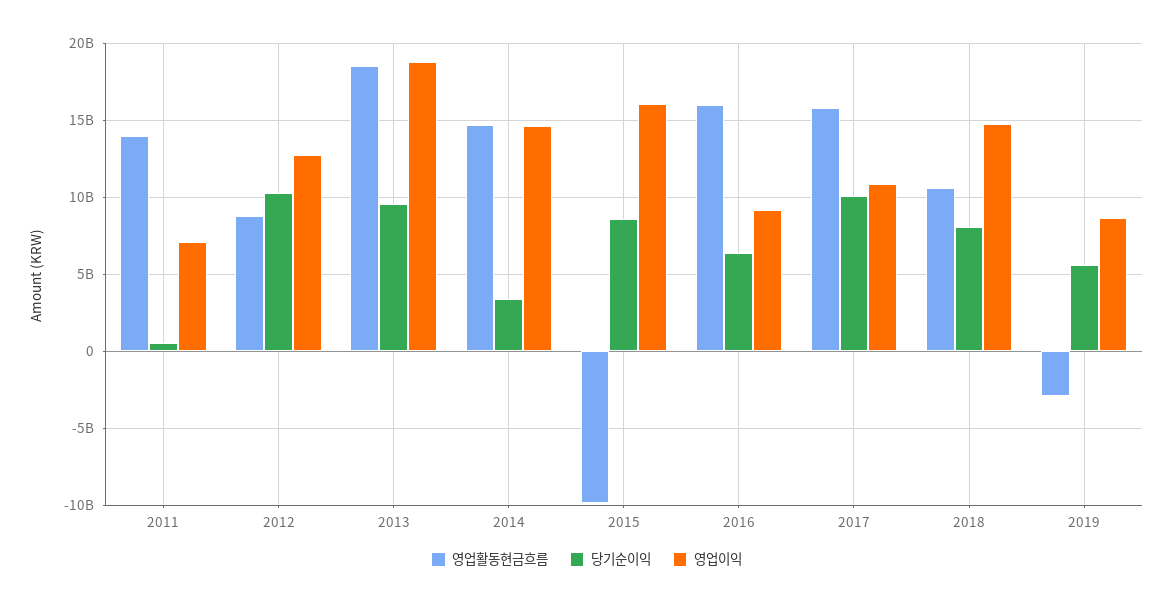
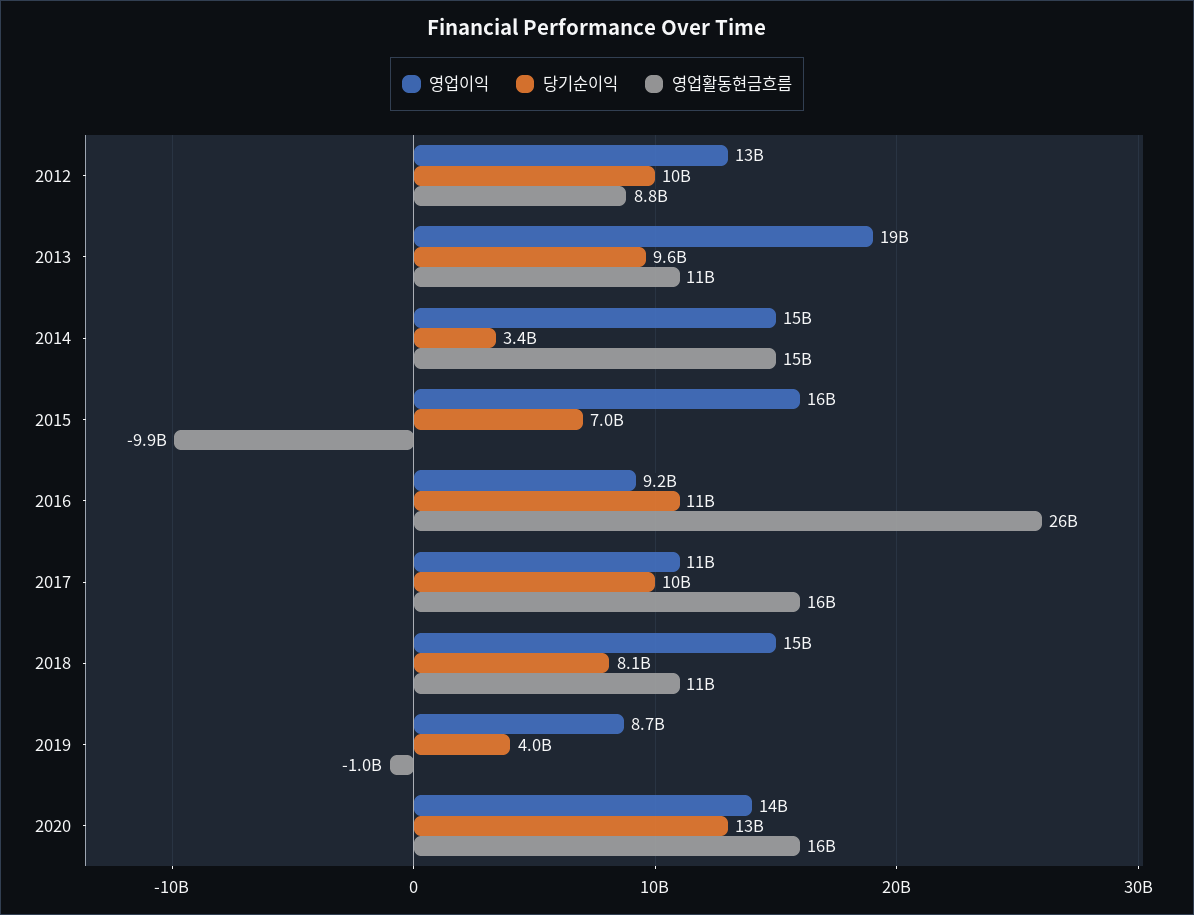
영업활동현금흐름, 2011: 14000000000 -> none
당기순이익, 2011: 500000000 -> none
영업이익, 2011: 7000000000 -> none
영업활동현금흐름, 2013: 18500000000 -> 11000000000
당기순이익, 2015: 8500000000 -> 7000000000
영업활동현금흐름, 2016: 16000000000 -> 26000000000
당기순이익, 2016: 6500000000 -> 11000000000
영업활동현금흐름, 2019: -3000000000 -> -1000000000
당기순이익, 2019: 5500000000 -> 4000000000
영업이익, 2020: none -> 14000000000
당기순이익, 2020: none -> 13000000000
영업활동현금흐름, 2020: none -> 16000000000

